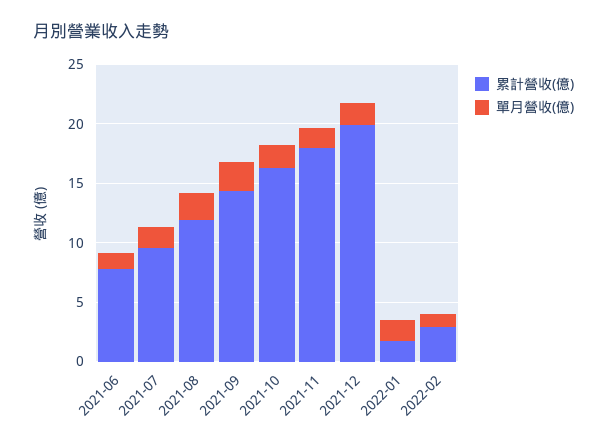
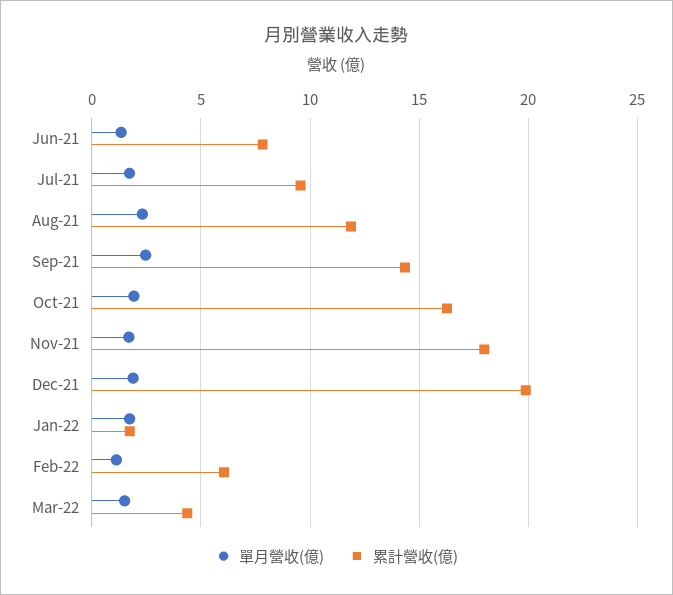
累計營收(億), 2022-02: 3 -> 6
單月營收(億), Mar-22: none -> 1.5
累計營收(億), Mar-22: none -> 4.5

